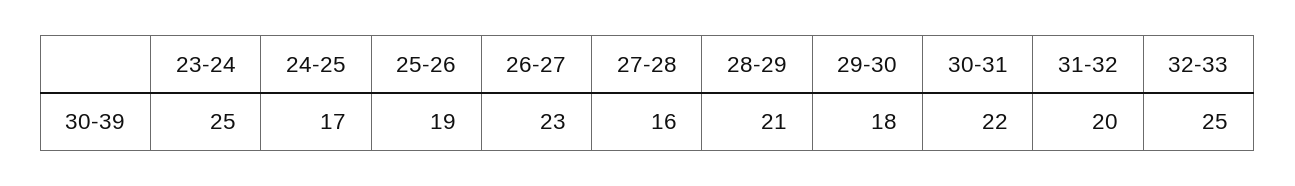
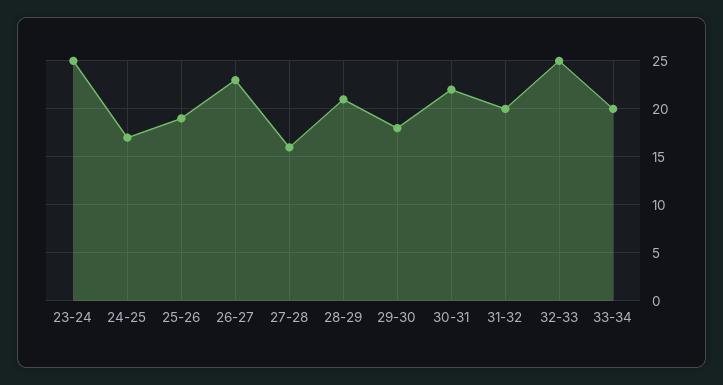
33-34: none -> 20

